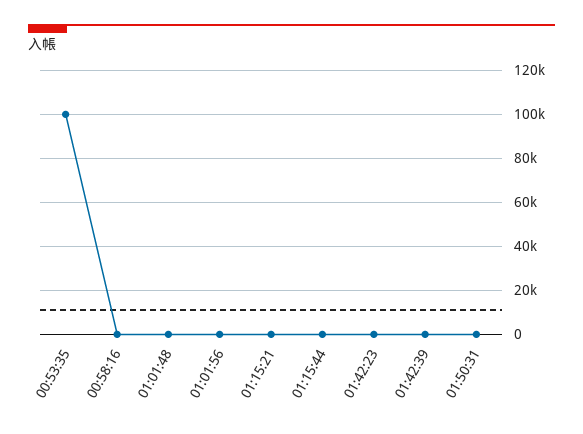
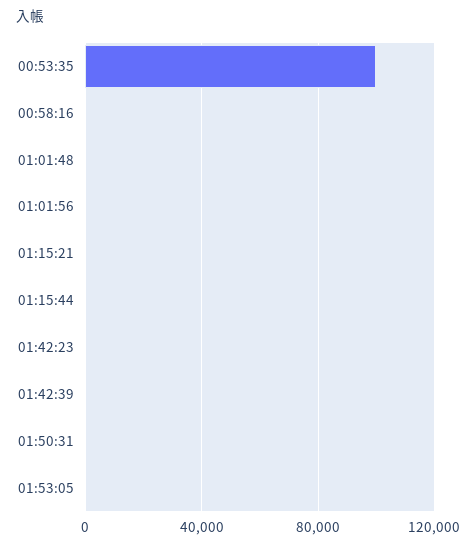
01:53:05: none -> 0

